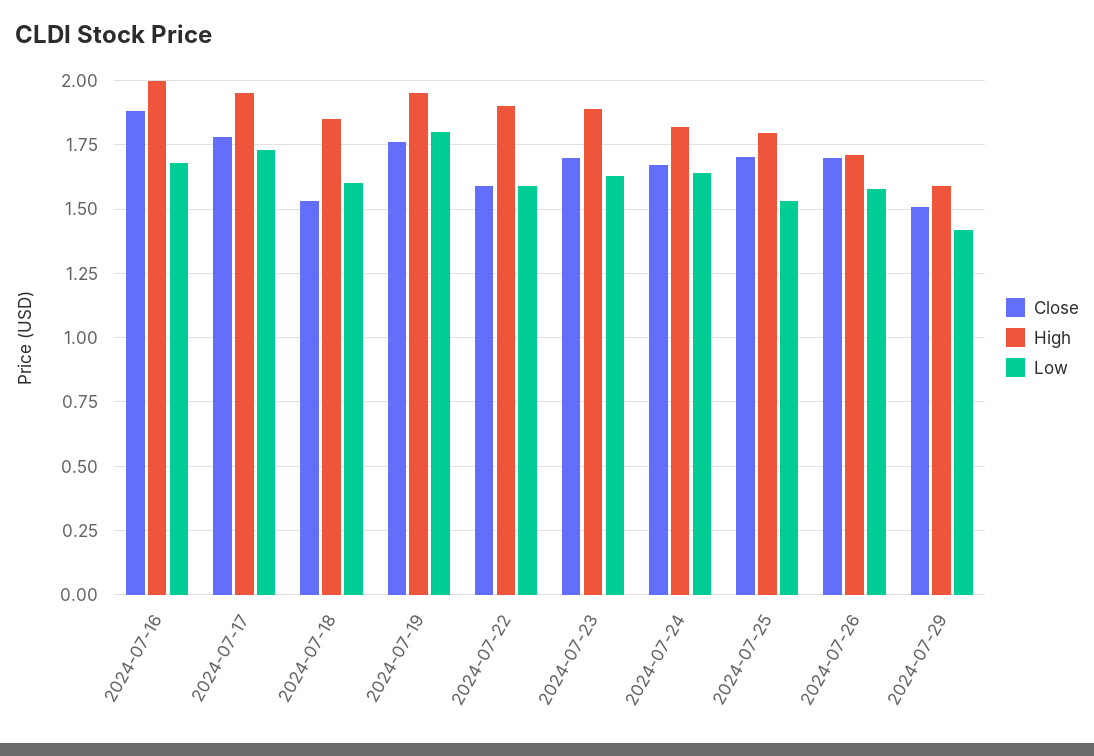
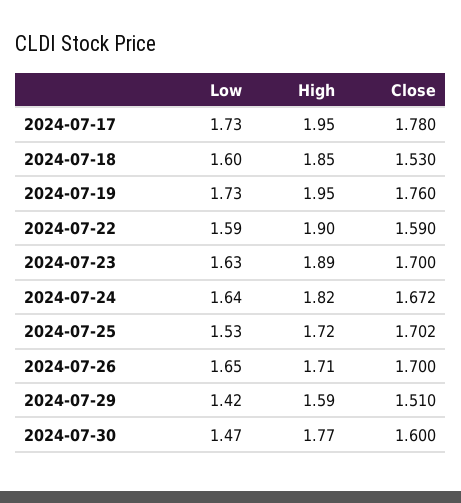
Close, 2024-07-16: 1.875 -> none
High, 2024-07-16: 2 -> none
Low, 2024-07-16: 1.675 -> none
Low, 2024-07-19: 1.8 -> 1.73
High, 2024-07-25: 1.8 -> 1.72
Low, 2024-07-26: 1.575 -> 1.65
Low, 2024-07-30: none -> 1.47
High, 2024-07-30: none -> 1.77
Close, 2024-07-30: none -> 1.6

